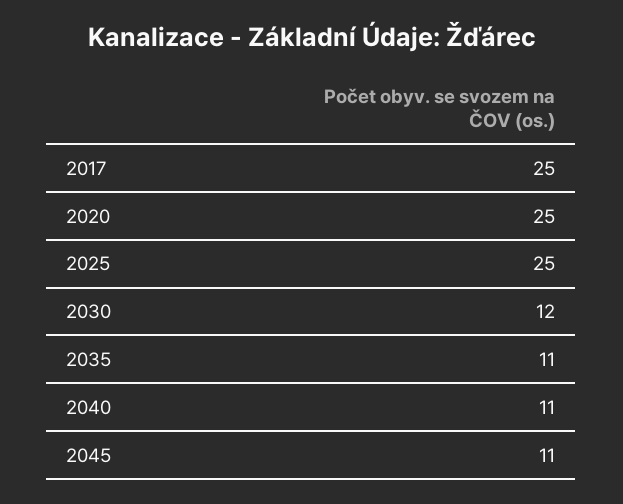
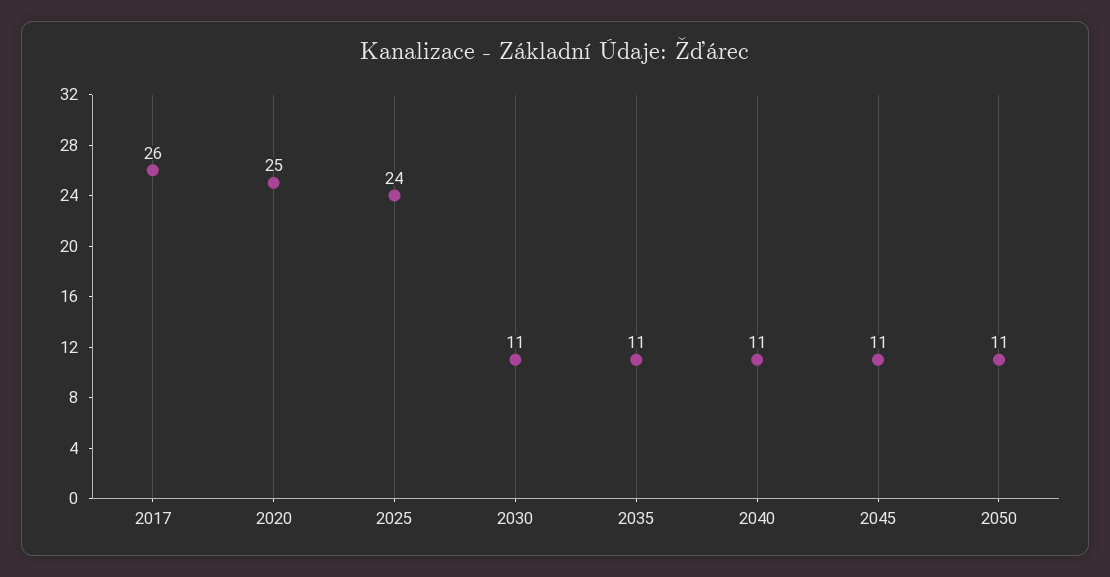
2017: 25 -> 26
2025: 25 -> 24
2030: 12 -> 11
2050: none -> 11

